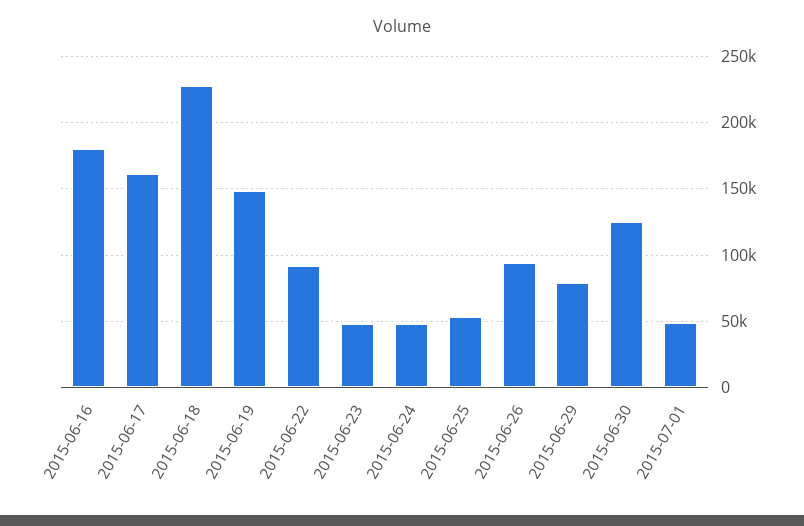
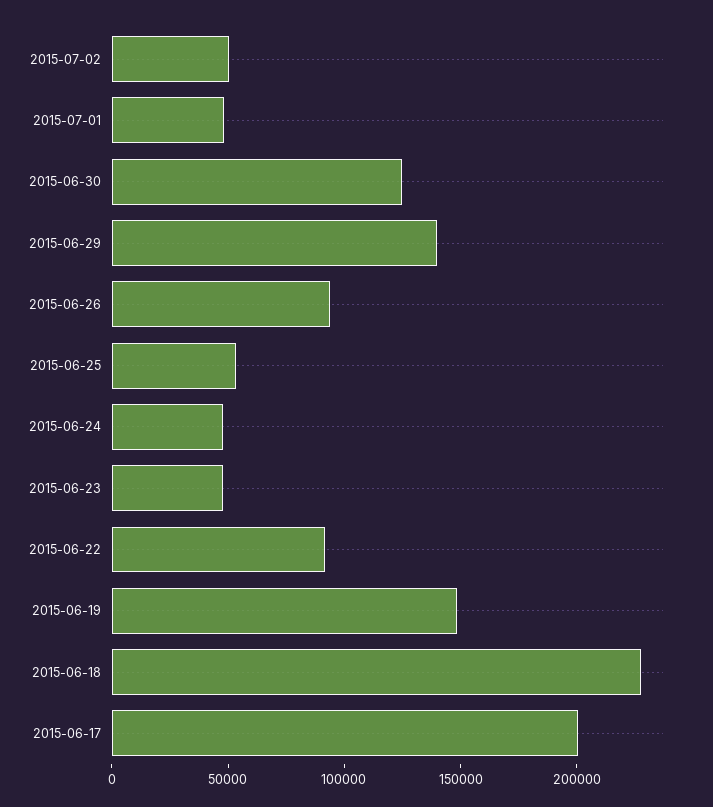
2015-06-16: 180000 -> none
2015-06-17: 160000 -> 200000
2015-06-29: 80000 -> 140000
2015-07-02: none -> 50000

